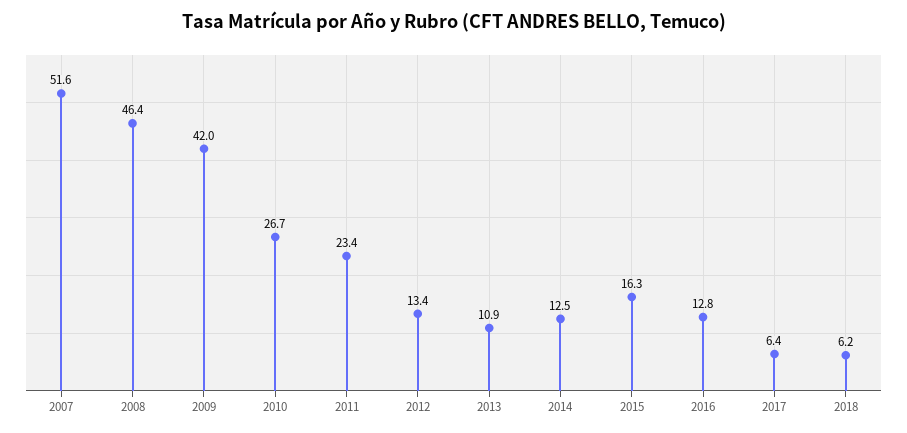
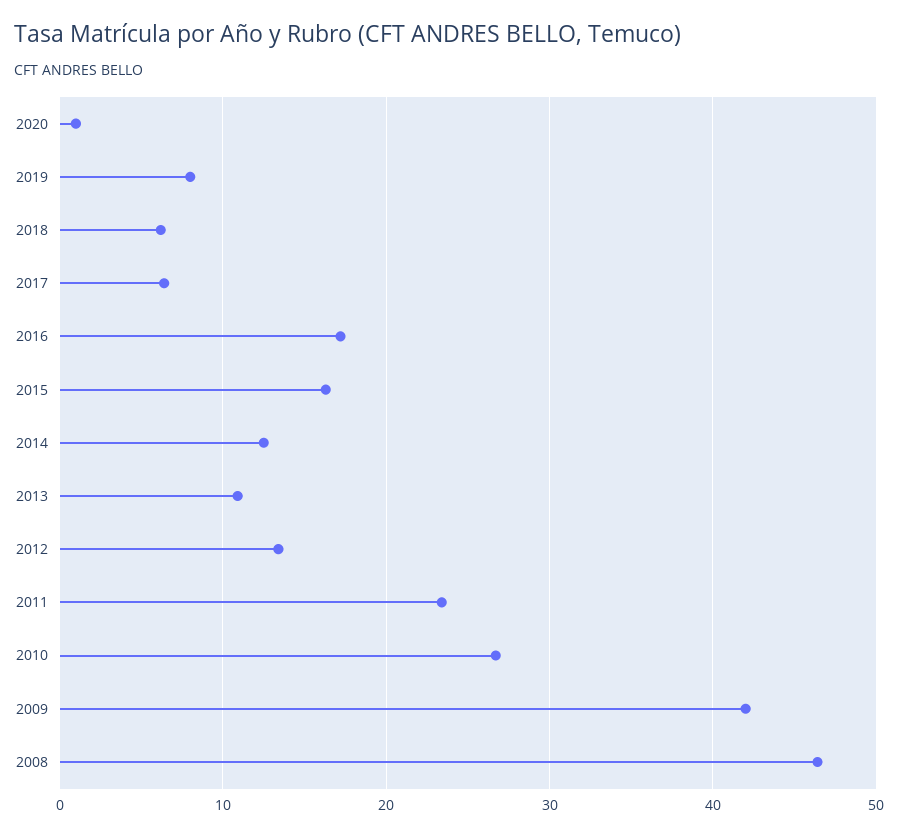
2007: 51.6 -> none
2016: 12.8 -> 17
2020: none -> 1
2019: none -> 8

